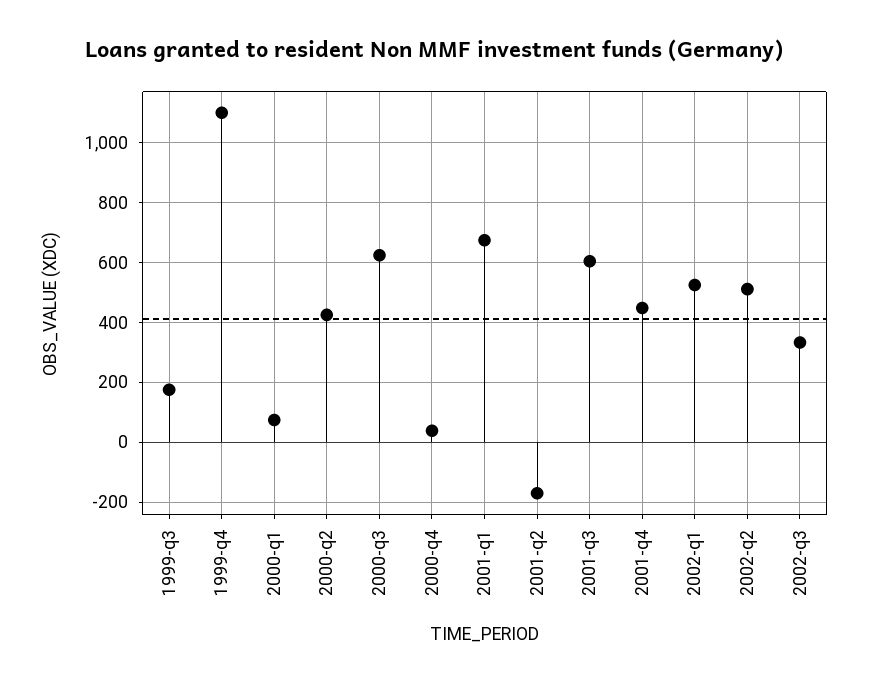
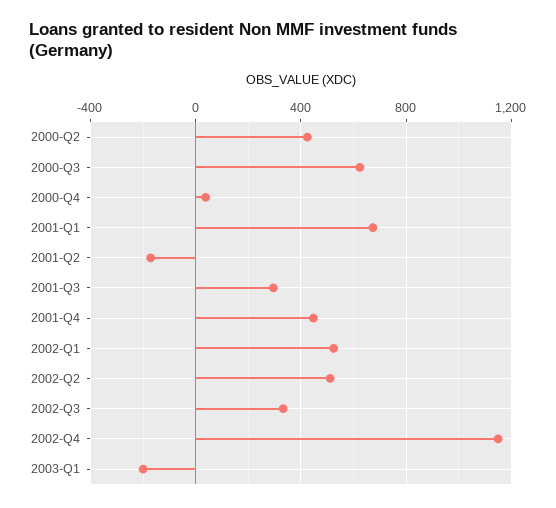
1999-q3: 175 -> none
1999-q4: 1100 -> none
2000-q1: 75 -> none
2001-q3: 600 -> 300
2002-Q4: none -> 1150
2003-Q1: none -> -200

